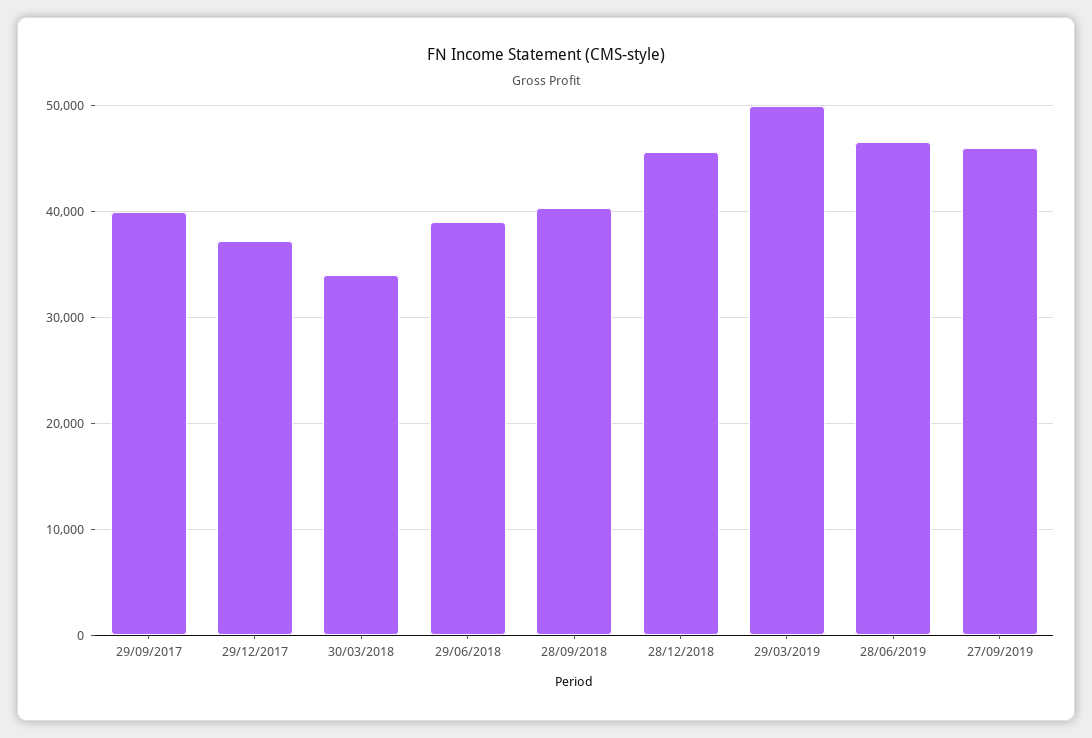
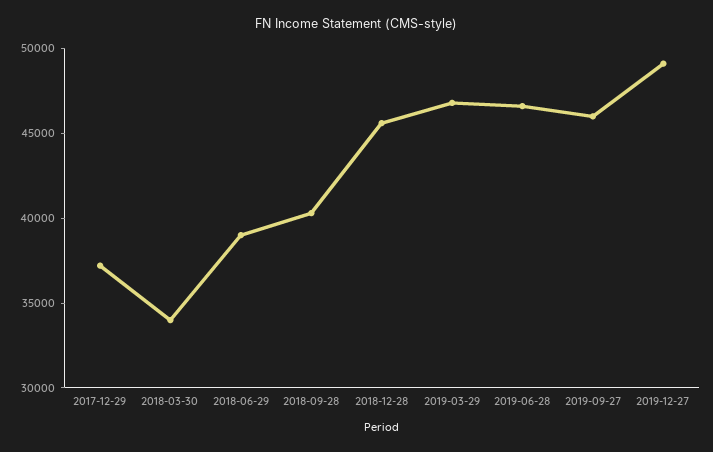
29/09/2017: 40000 -> none
29/03/2019: 50000 -> 47000
2019-12-27: none -> 49000

